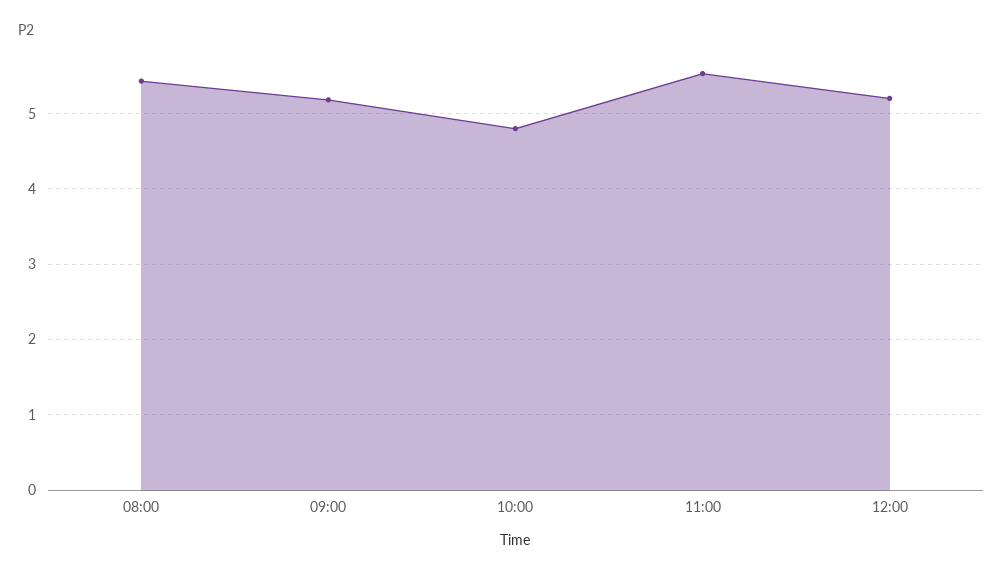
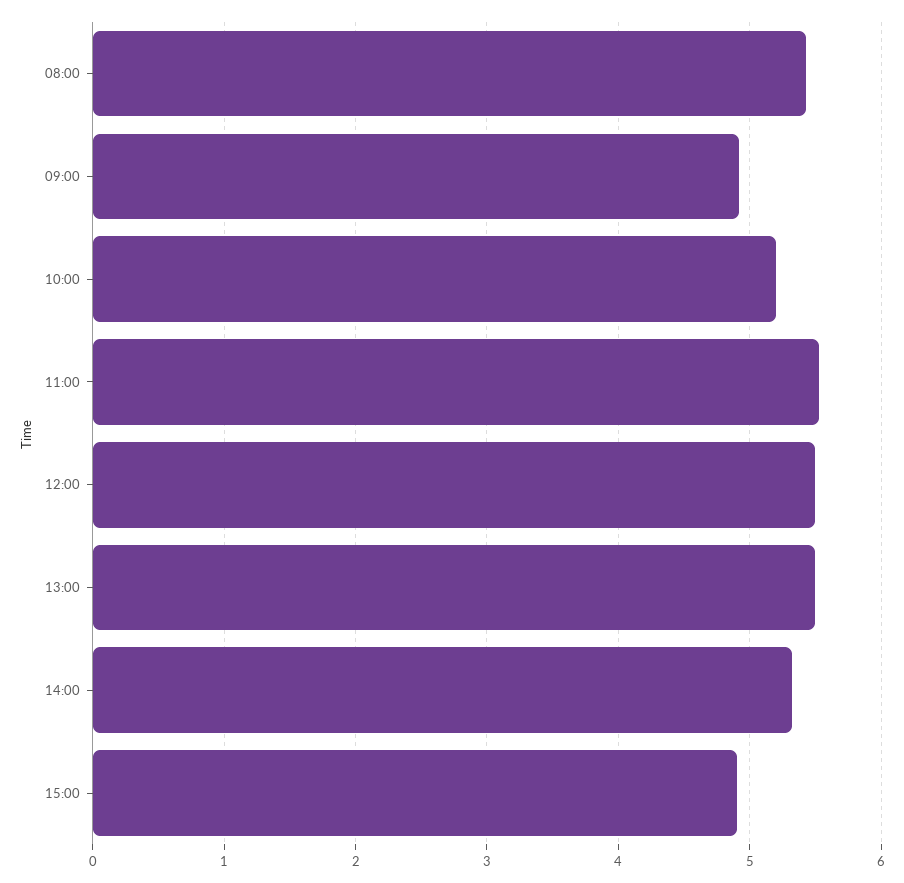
09:00: 5.2 -> 4.9
10:00: 4.8 -> 5.2
12:00: 5.2 -> 5.5
13:00: none -> 5.5
14:00: none -> 5.3
15:00: none -> 4.9

